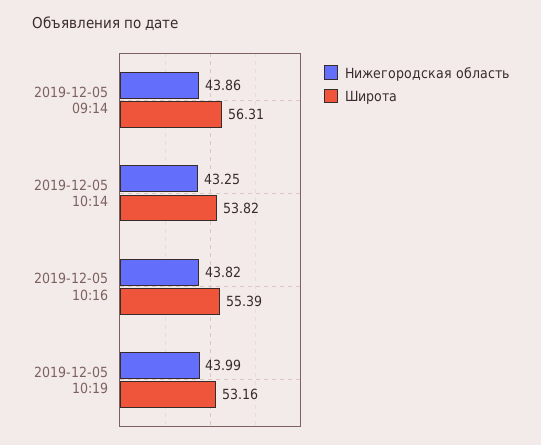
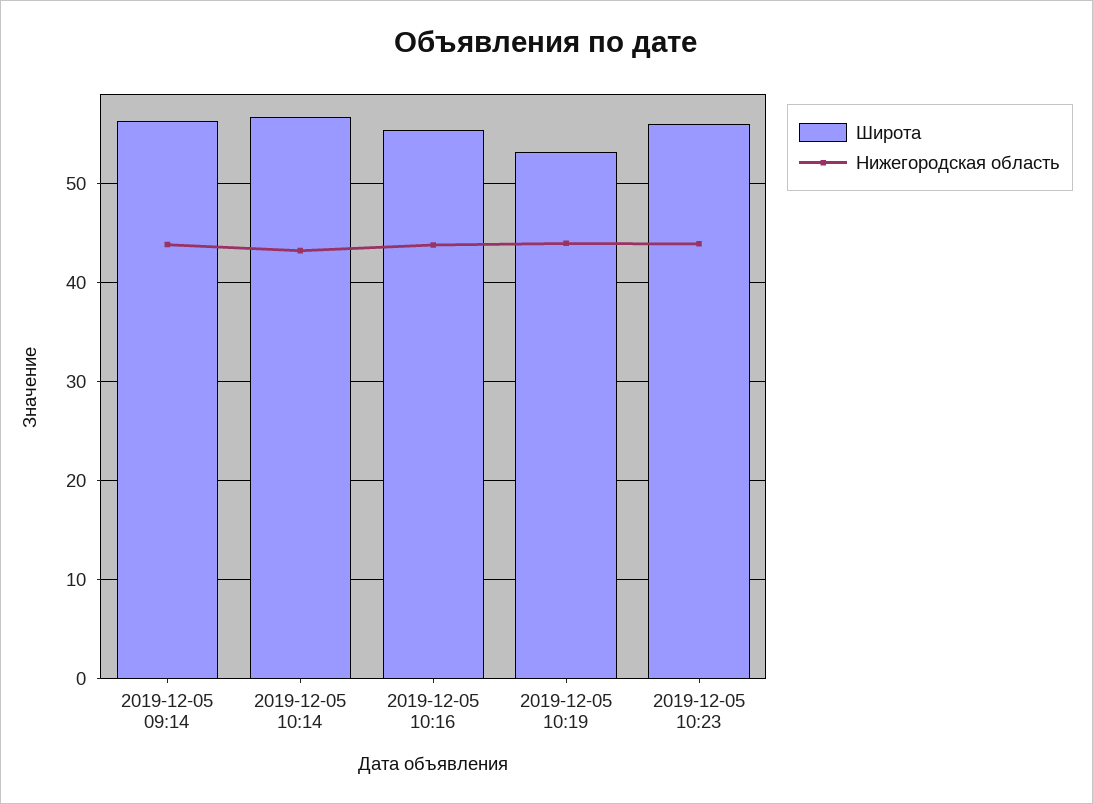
Широта, 2019-12-05 10:14: 53.82 -> 57
Широта, 2019-12-05 10:23: none -> 56
Нижегородская область, 2019-12-05 10:23: none -> 44

